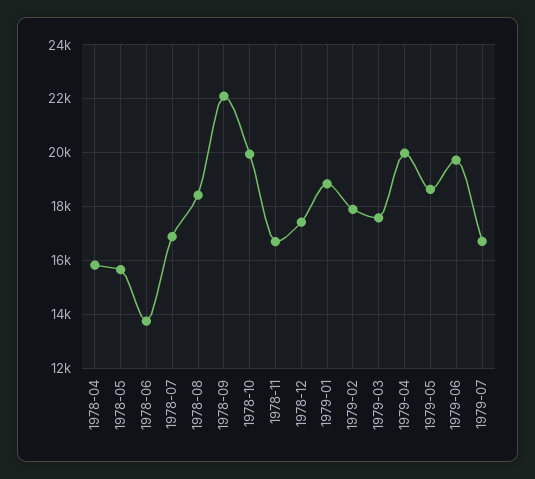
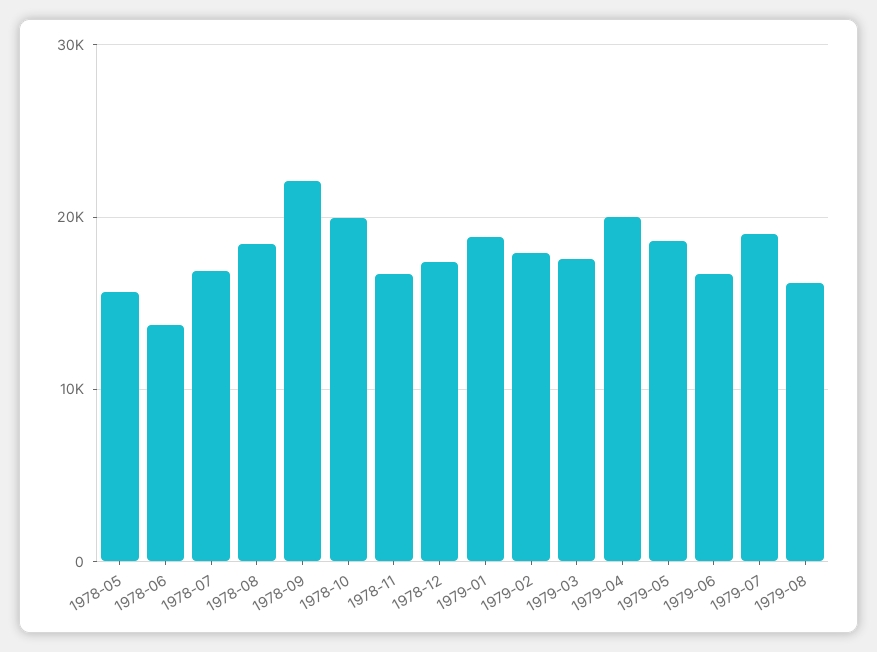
1978-04: 15750 -> none
1979-06: 19750 -> 17000
1979-07: 16750 -> 19000
1979-08: none -> 16000

